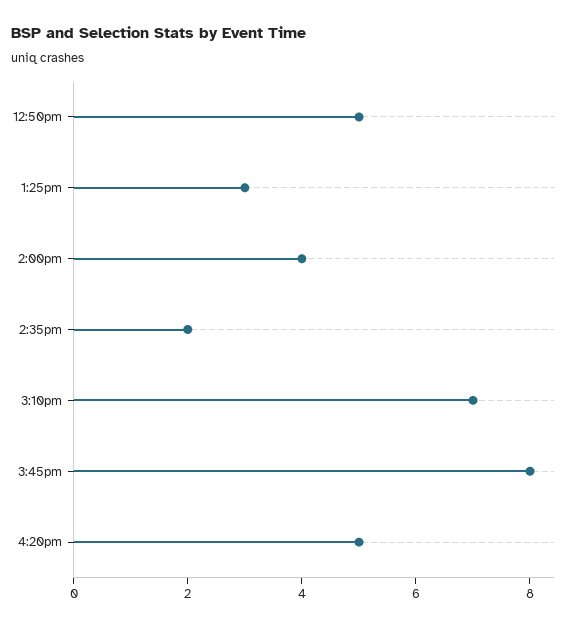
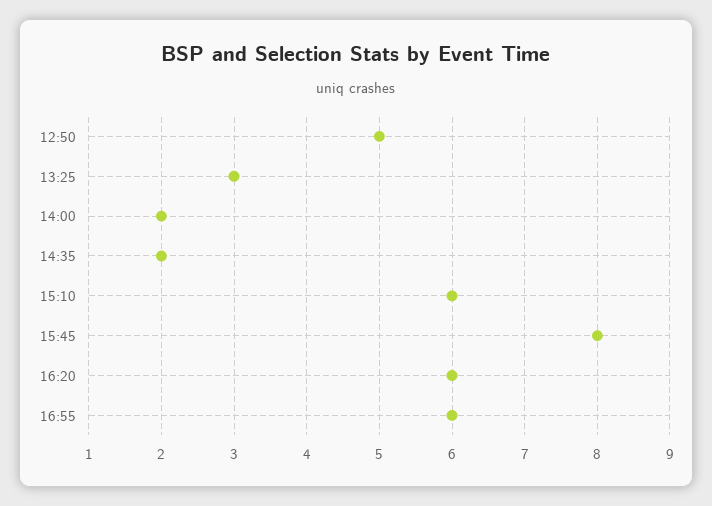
2:00pm: 4 -> 2
3:10pm: 7 -> 6
4:20pm: 5 -> 6
16:55: none -> 6

